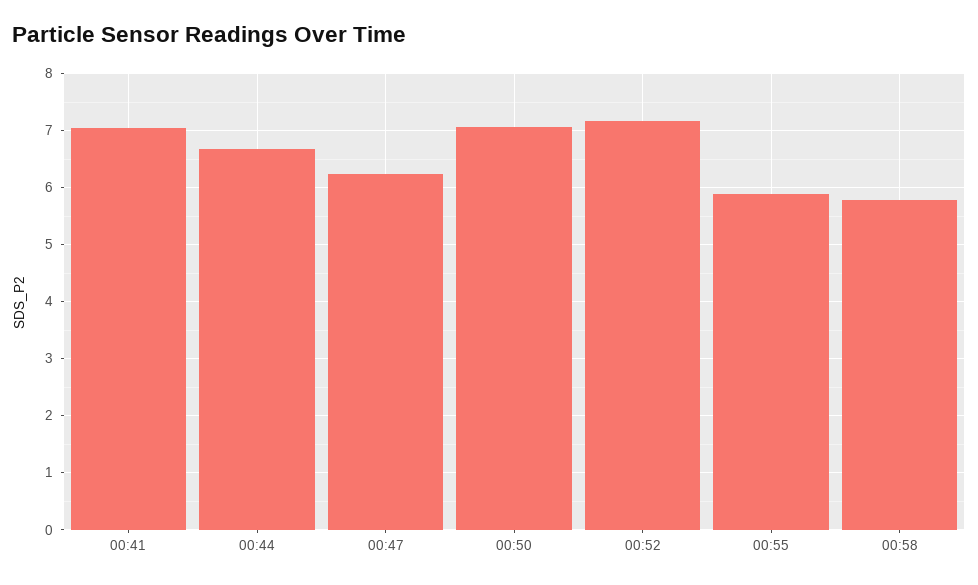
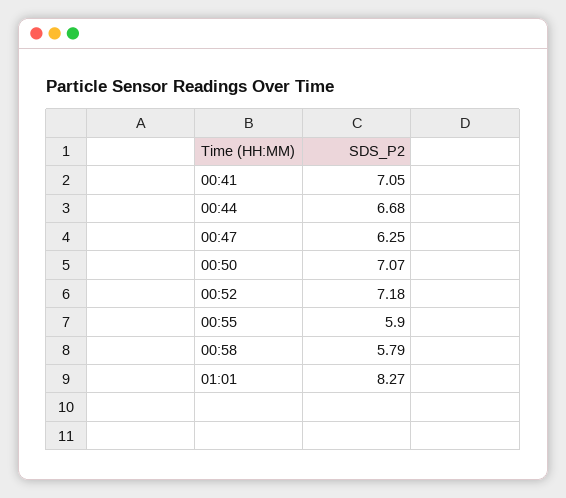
01:01: none -> 8.27

